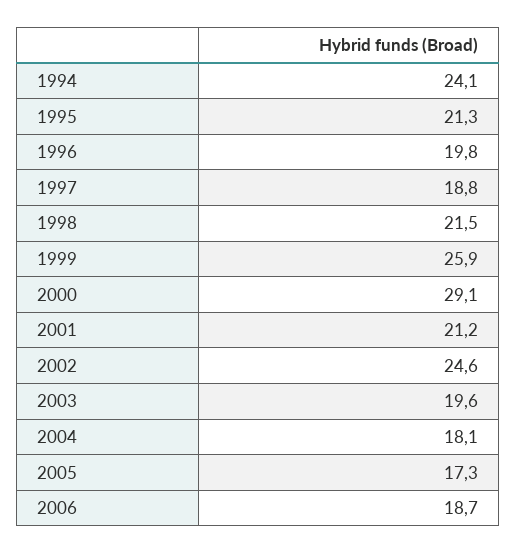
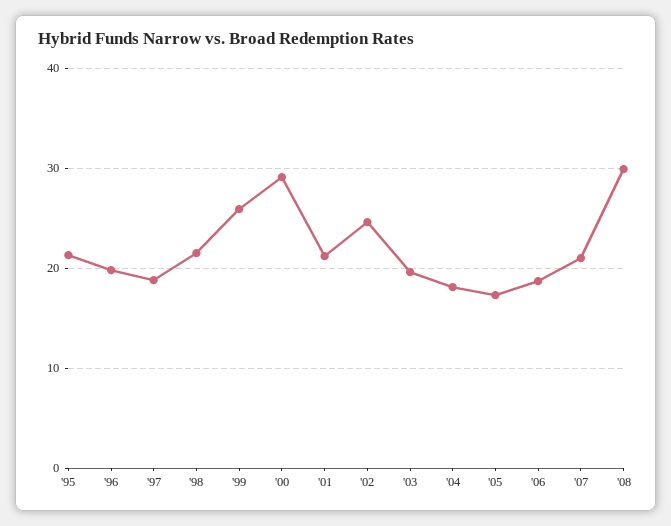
1994: 24.1 -> none
'07: none -> 21
'08: none -> 30

